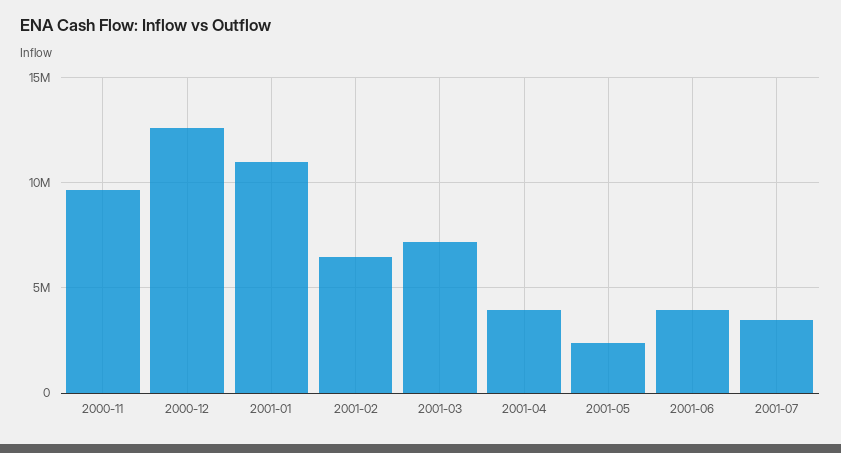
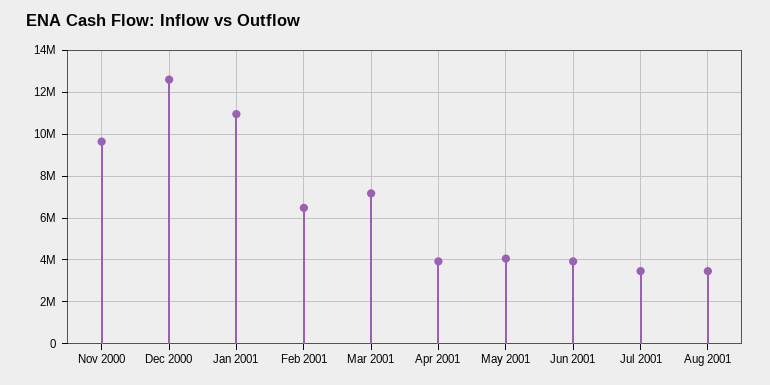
2001-05: 2500000 -> 4000000
Aug 2001: none -> 3500000

